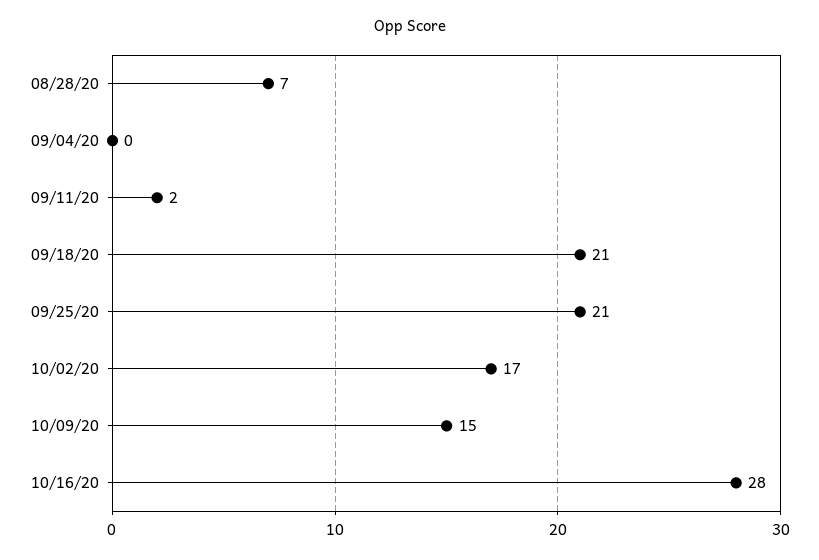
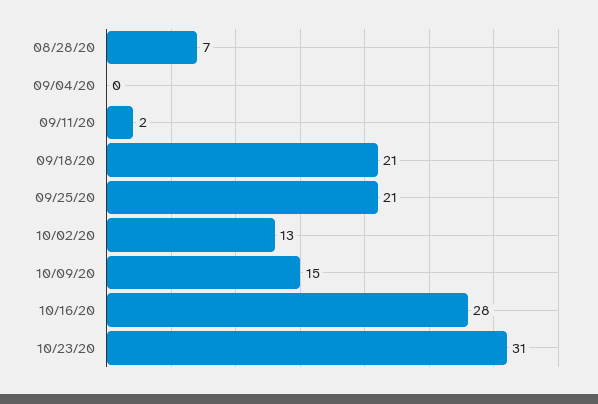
10/02/20: 17 -> 13
10/23/20: none -> 31

